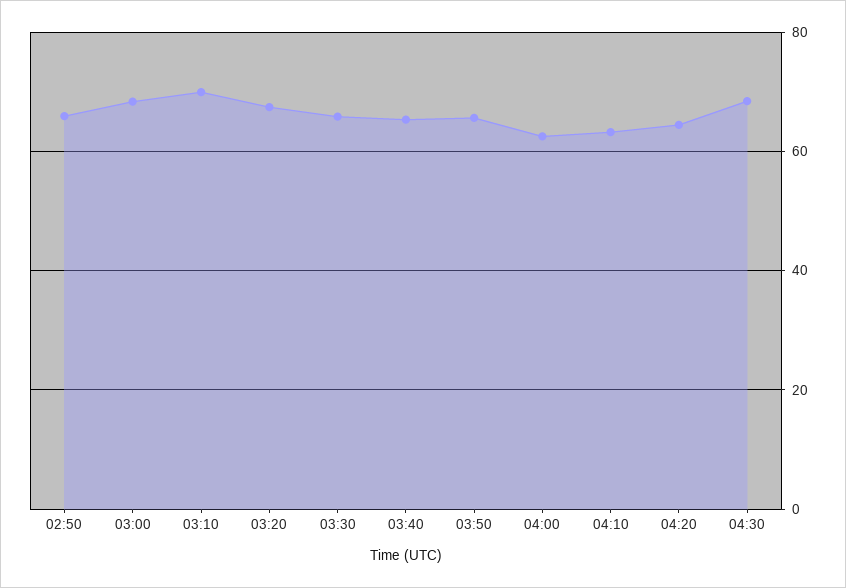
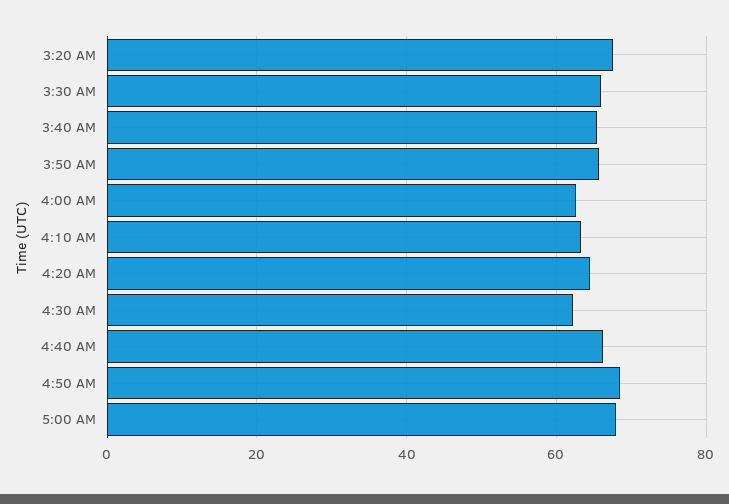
02:50: 66 -> none
03:00: 68 -> none
03:10: 70 -> none
04:30: 68 -> 62
4:40 AM: none -> 66
4:50 AM: none -> 68
5:00 AM: none -> 68

